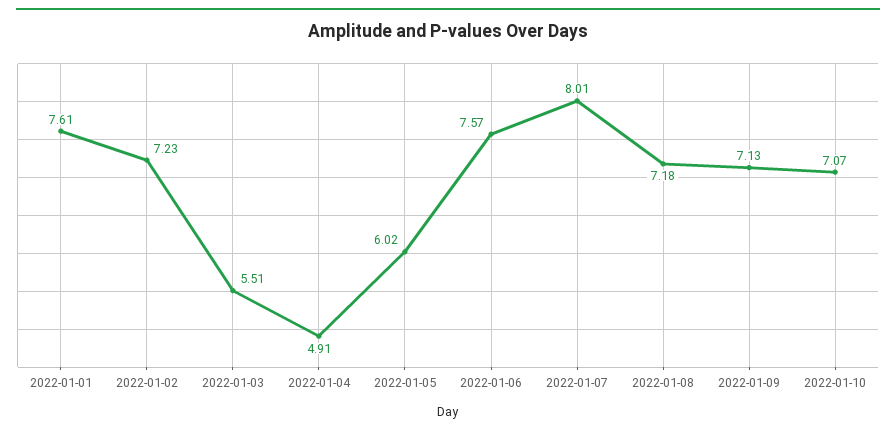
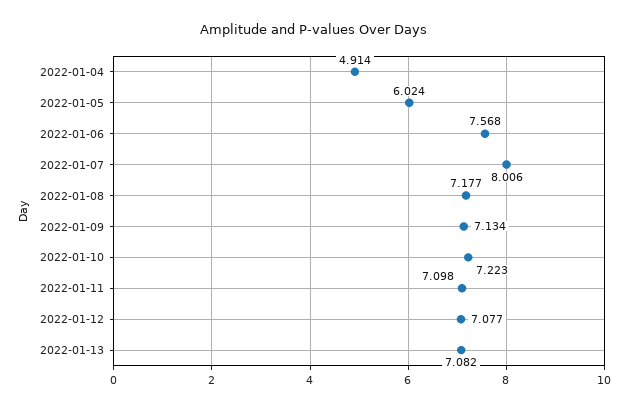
2022-01-01: 7.61 -> none
2022-01-02: 7.23 -> none
2022-01-03: 5.51 -> none
2022-01-10: 7.07 -> 7.223
2022-01-11: none -> 7.098
2022-01-12: none -> 7.077
2022-01-13: none -> 7.082

